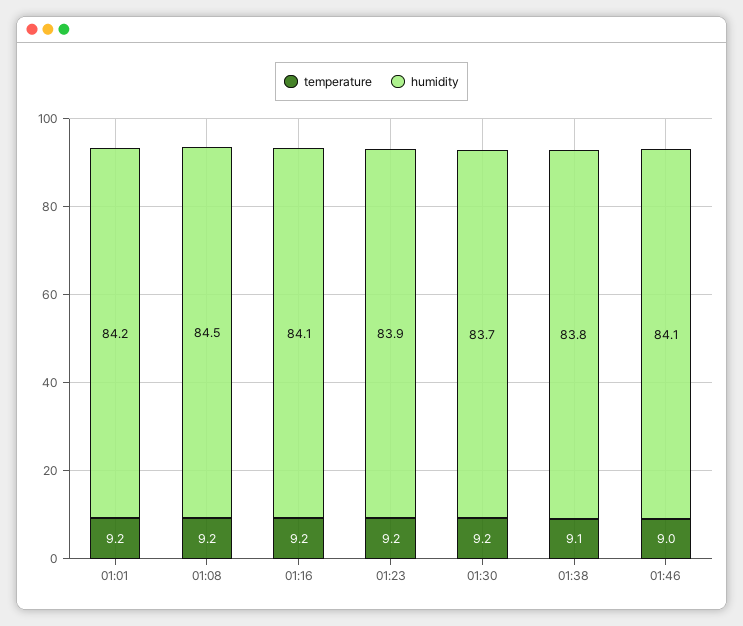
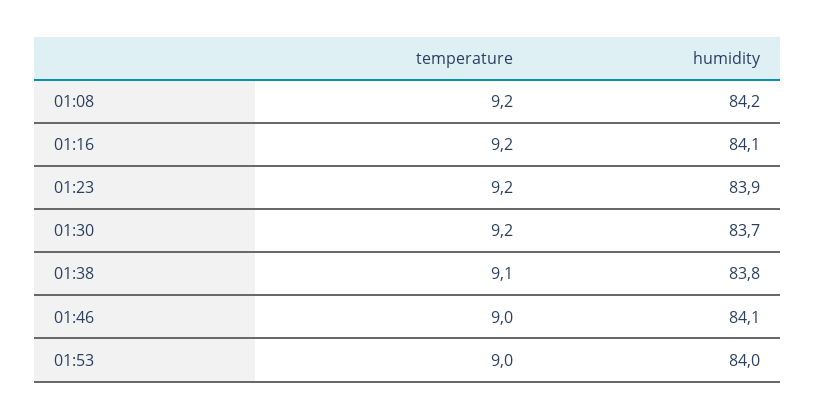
temperature, 01:01: 9.2 -> none
humidity, 01:01: 84.2 -> none
humidity, 01:08: 84.5 -> 84.2
temperature, 01:53: none -> 9
humidity, 01:53: none -> 84

